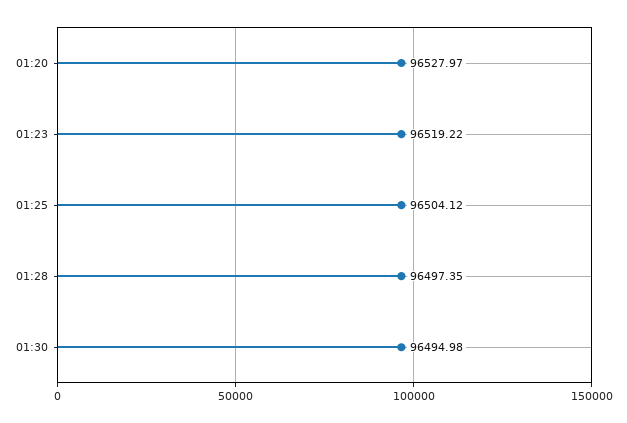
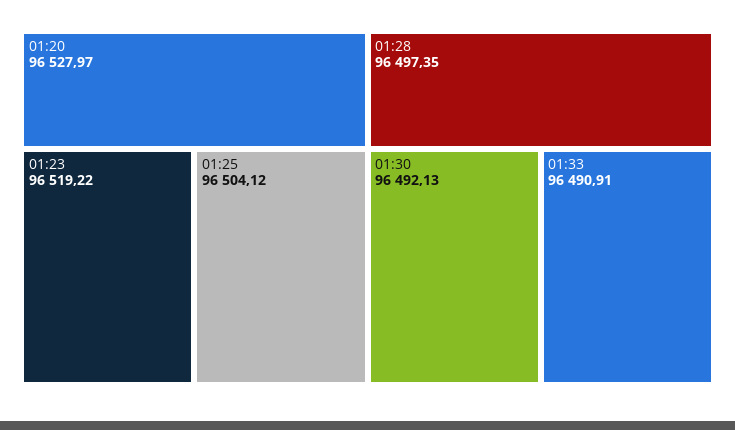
01:30: 96494.98 -> 96492.13
01:33: none -> 96490.91

